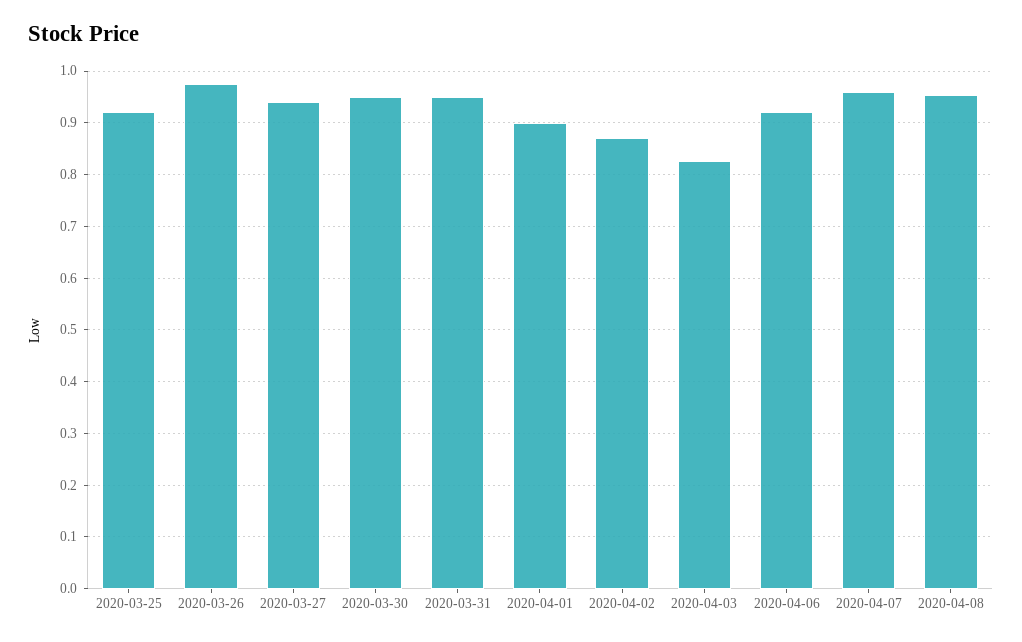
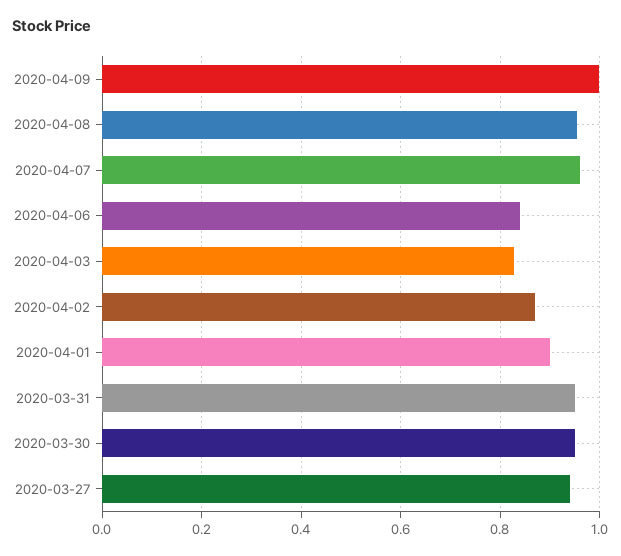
2020-03-25: 0.92 -> none
2020-03-26: 0.98 -> none
2020-04-06: 0.92 -> 0.84
2020-04-09: none -> 1

